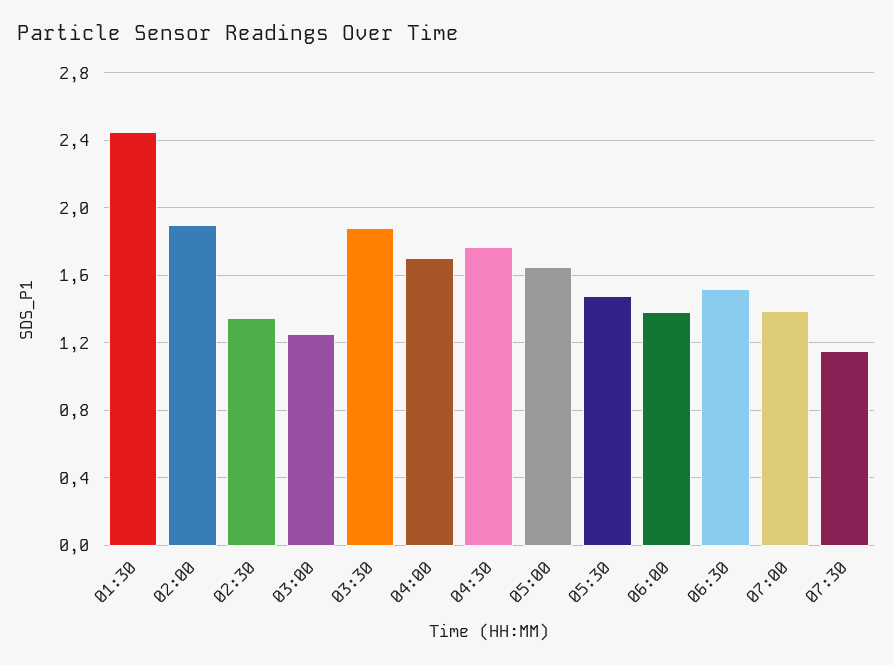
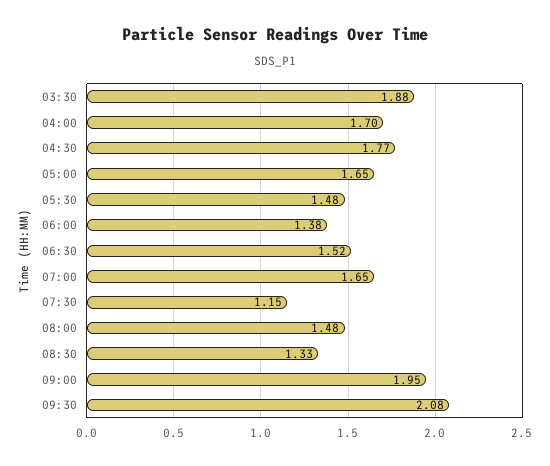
01:30: 2.45 -> none
02:00: 1.9 -> none
02:30: 1.35 -> none
03:00: 1.25 -> none
07:00: 1.4 -> 1.65
08:00: none -> 1.48
08:30: none -> 1.33
09:00: none -> 1.95
09:30: none -> 2.08

